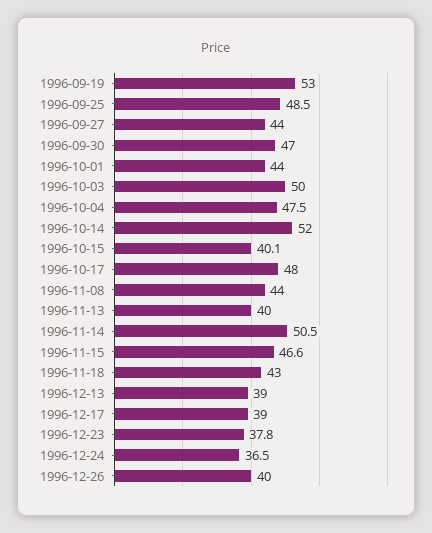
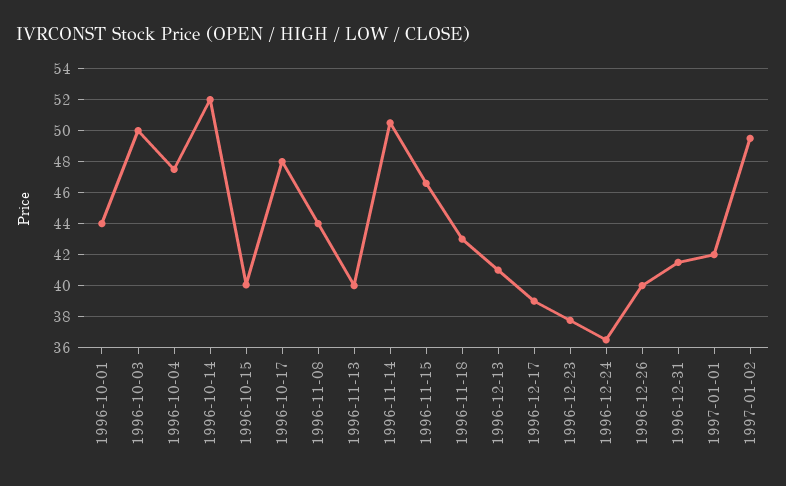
1996-09-19: 53 -> none
1996-09-25: 48.5 -> none
1996-09-27: 44 -> none
1996-09-30: 47 -> none
1996-12-13: 39 -> 41
1996-12-31: none -> 41.5
1997-01-01: none -> 42
1997-01-02: none -> 49.5

